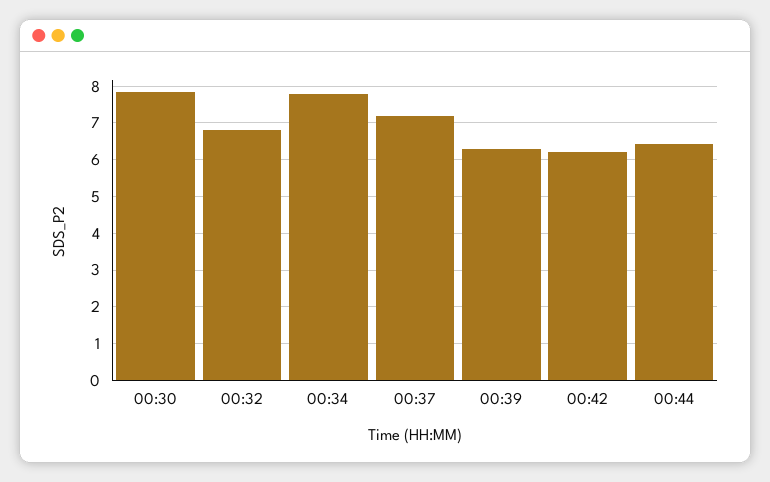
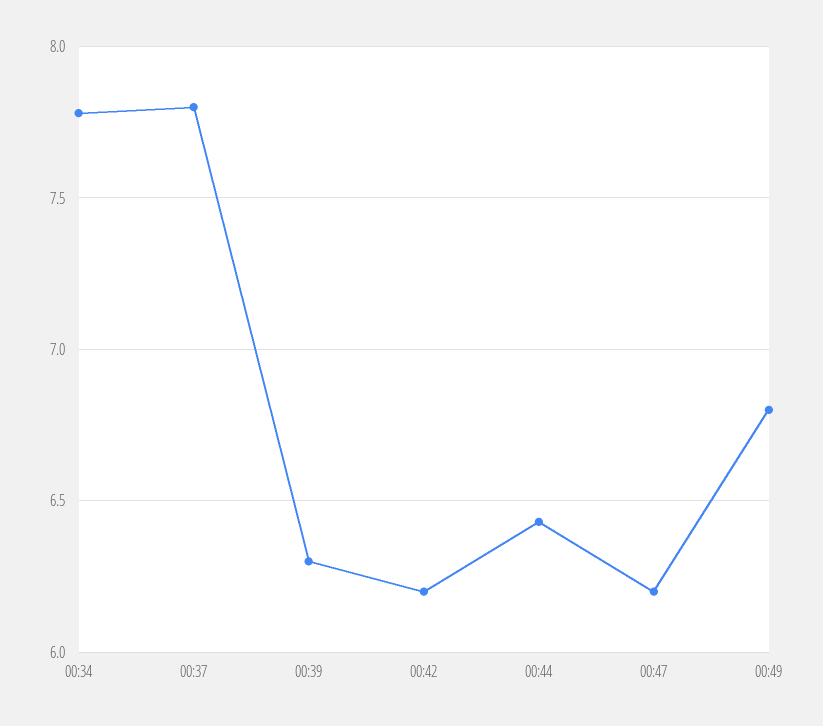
00:30: 7.8 -> none
00:32: 6.8 -> none
00:37: 7.2 -> 7.8
00:47: none -> 6.2
00:49: none -> 6.8

